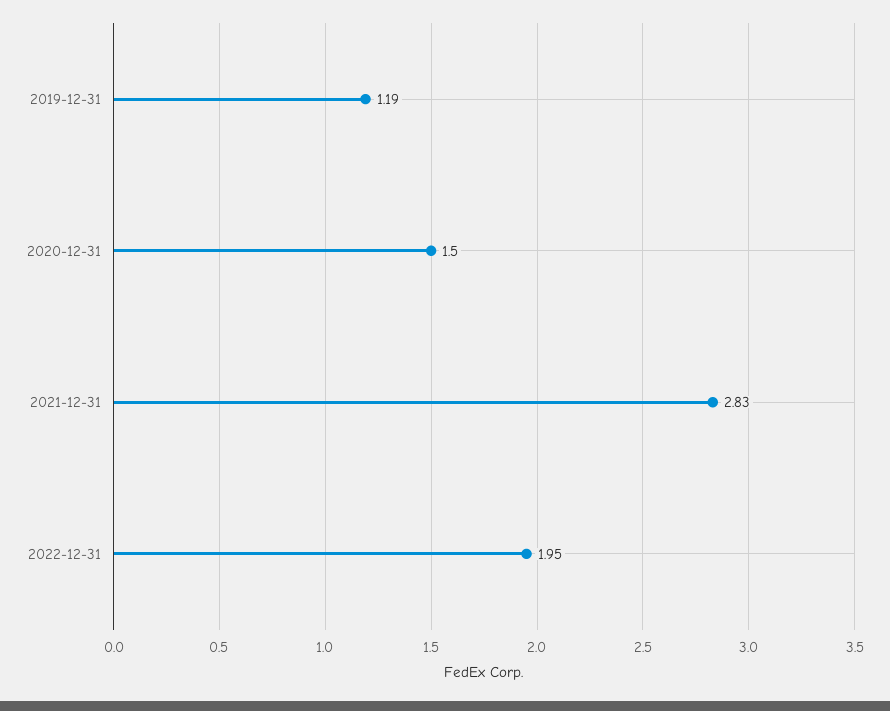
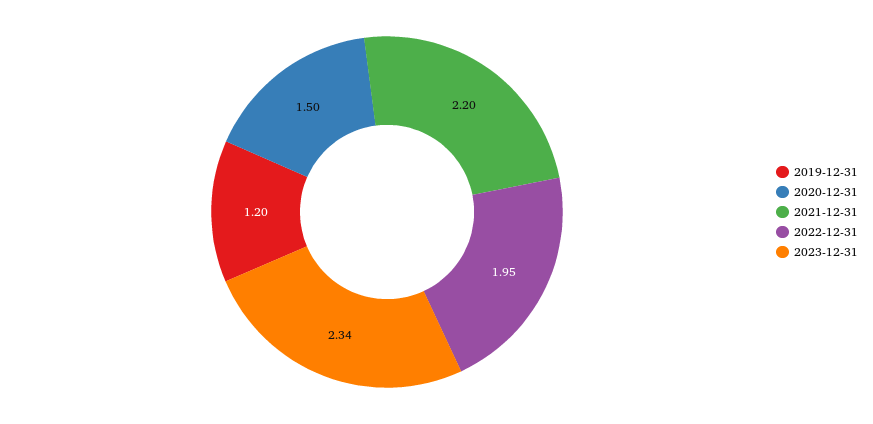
2019-12-31: 1.19 -> 1.2
2021-12-31: 2.83 -> 2.2
2023-12-31: none -> 2.34

